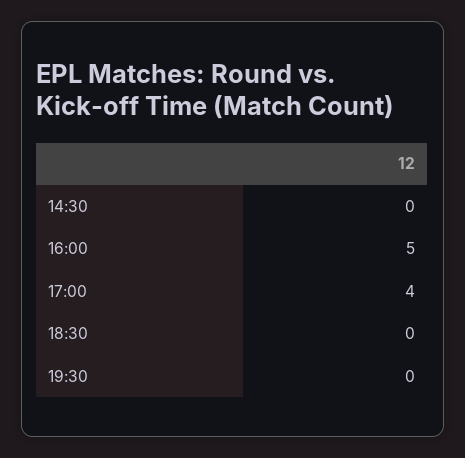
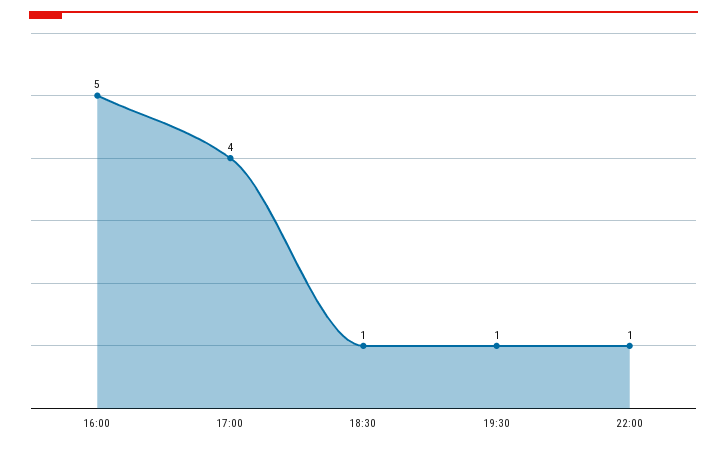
14:30: 0 -> none
18:30: 0 -> 1
19:30: 0 -> 1
22:00: none -> 1

